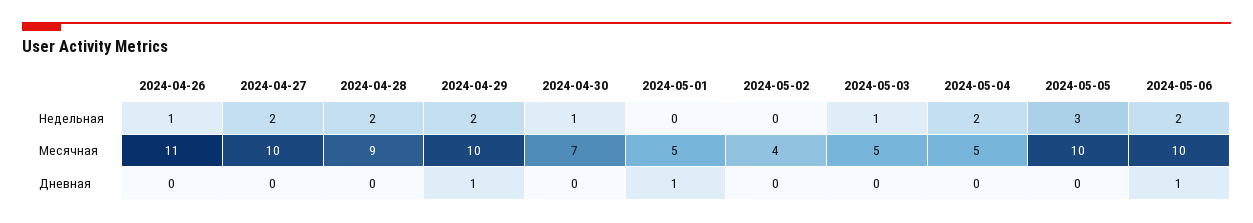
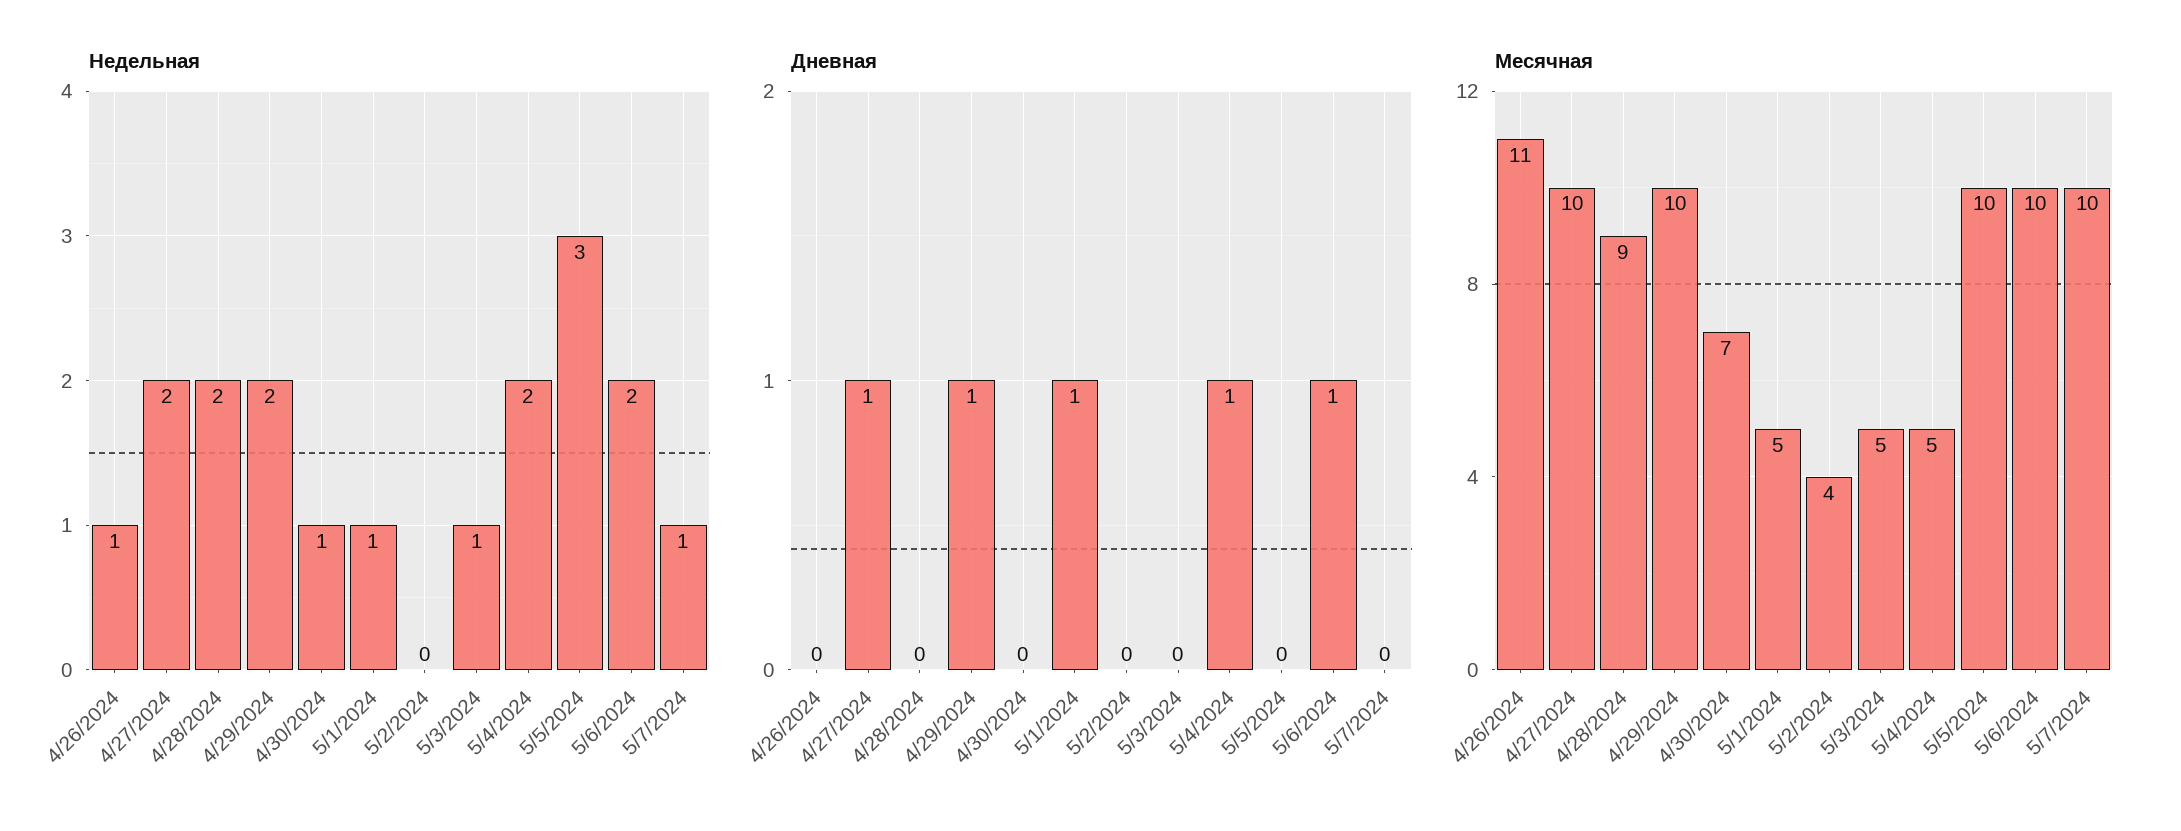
Недельная, 2024-05-01: 0 -> 1
Дневная, 2024-04-27: 0 -> 1
Дневная, 2024-05-04: 0 -> 1
Недельная, 5/7/2024: none -> 1
Дневная, 5/7/2024: none -> 0
Месячная, 5/7/2024: none -> 10

